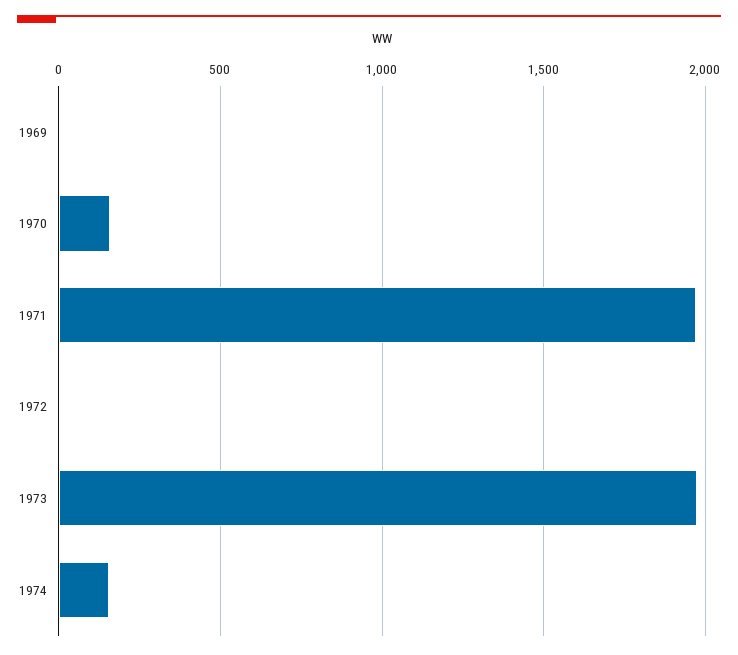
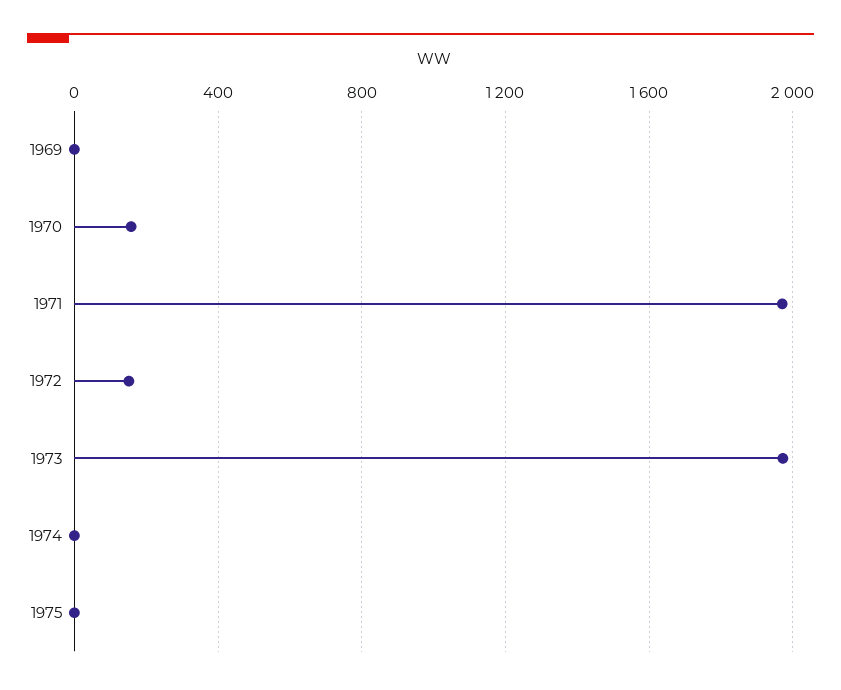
1972: 0 -> 150
1974: 150 -> 0
1975: none -> 0

